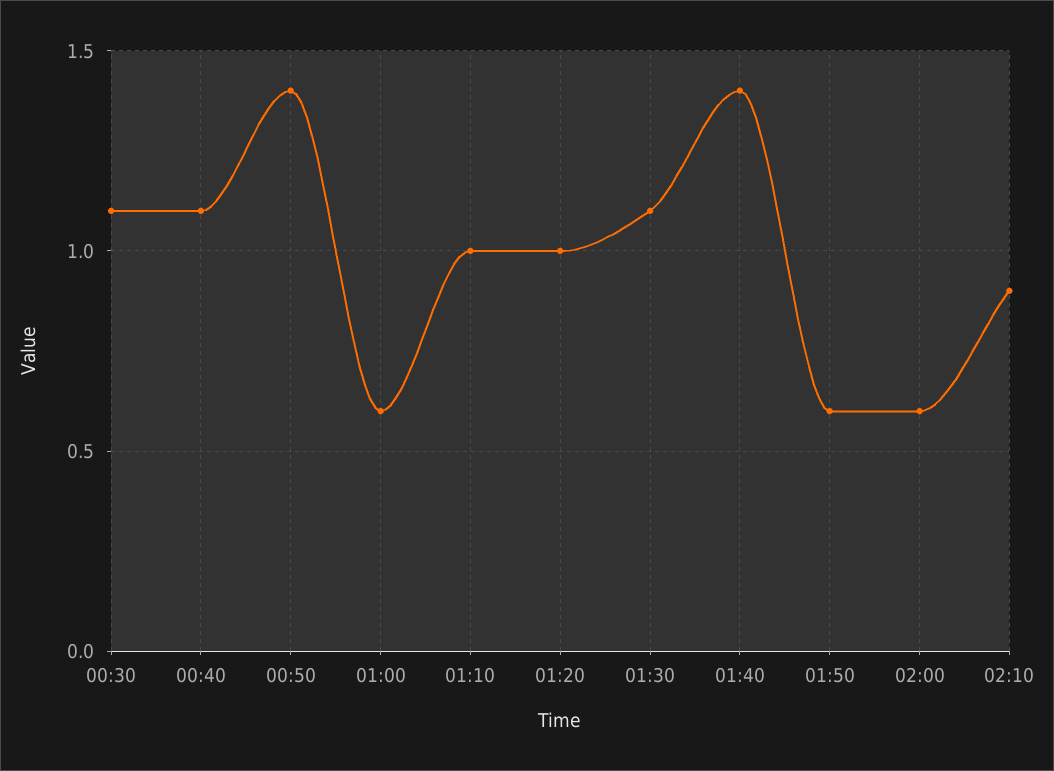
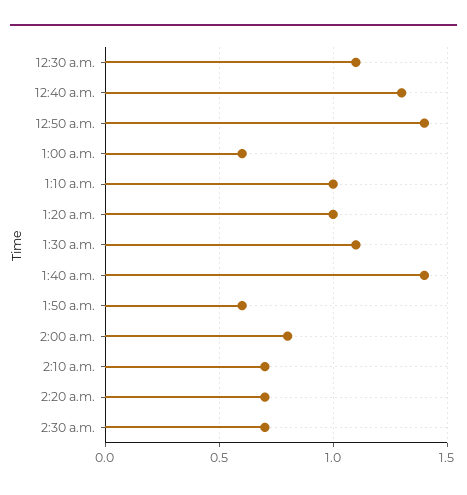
00:40: 1.1 -> 1.3
02:00: 0.6 -> 0.8
02:10: 0.9 -> 0.7
2:20 a.m.: none -> 0.7
2:30 a.m.: none -> 0.7

